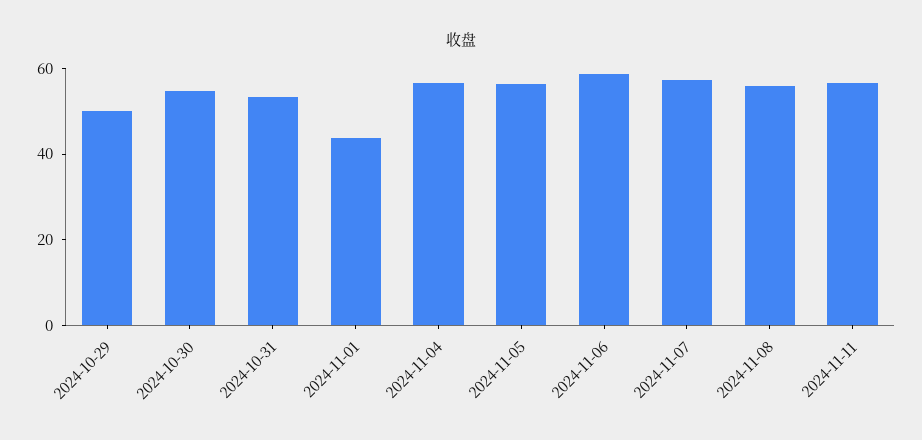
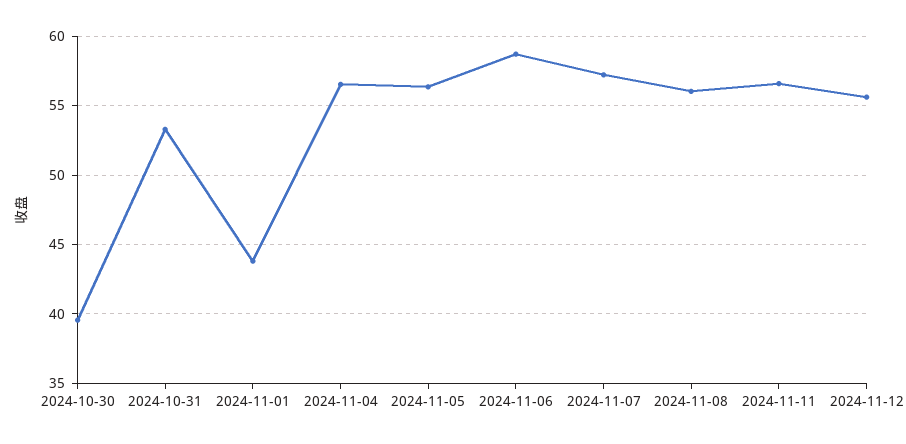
2024-10-29: 50 -> none
2024-10-30: 55 -> 39.5
2024-11-12: none -> 55.5

